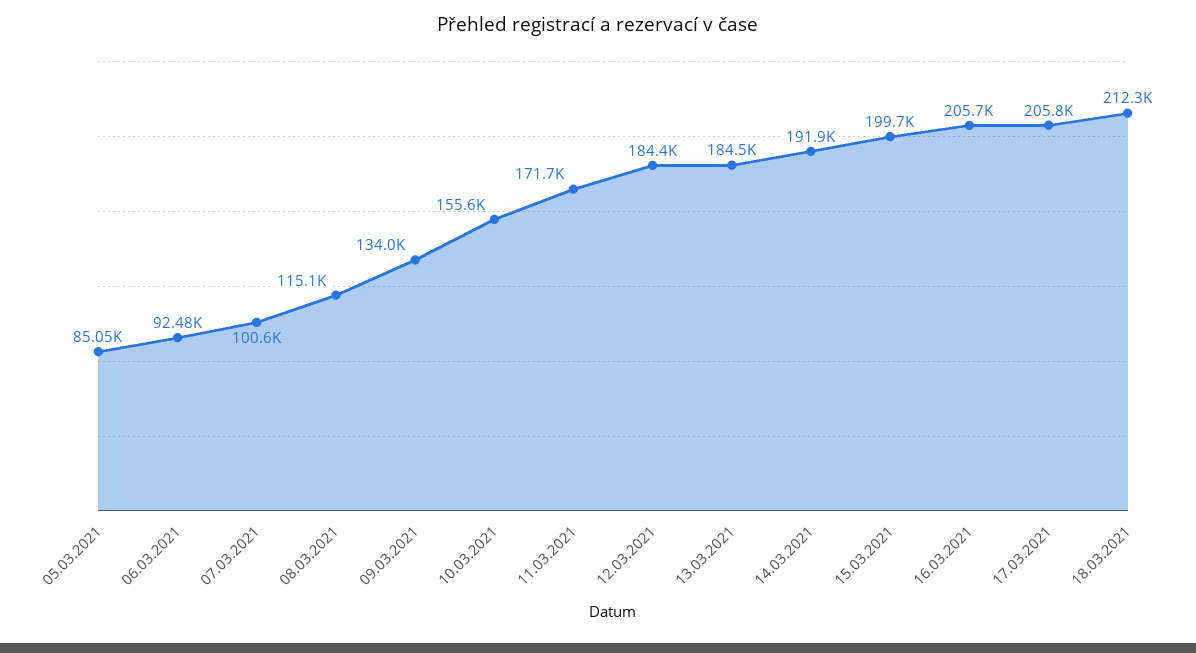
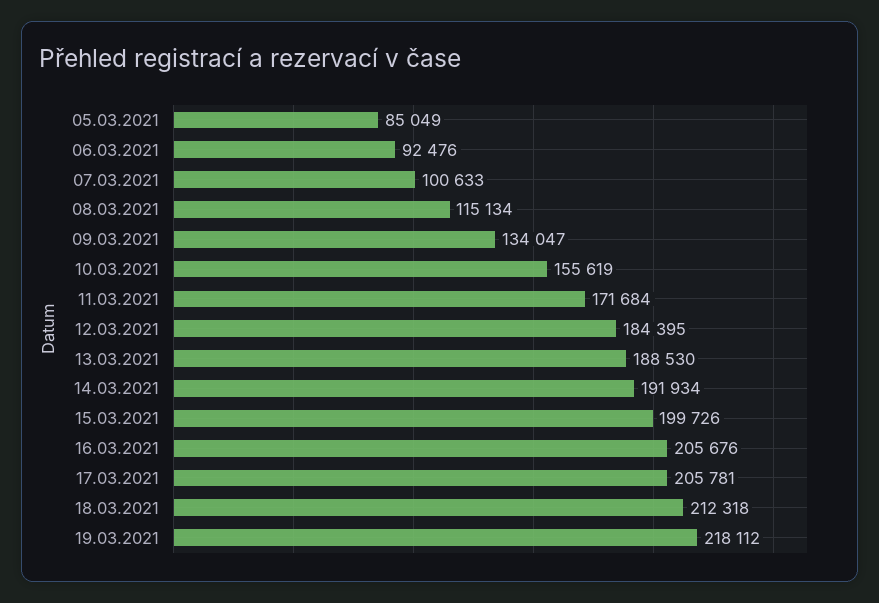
13.03.2021: 184500 -> 188530
19.03.2021: none -> 218112

